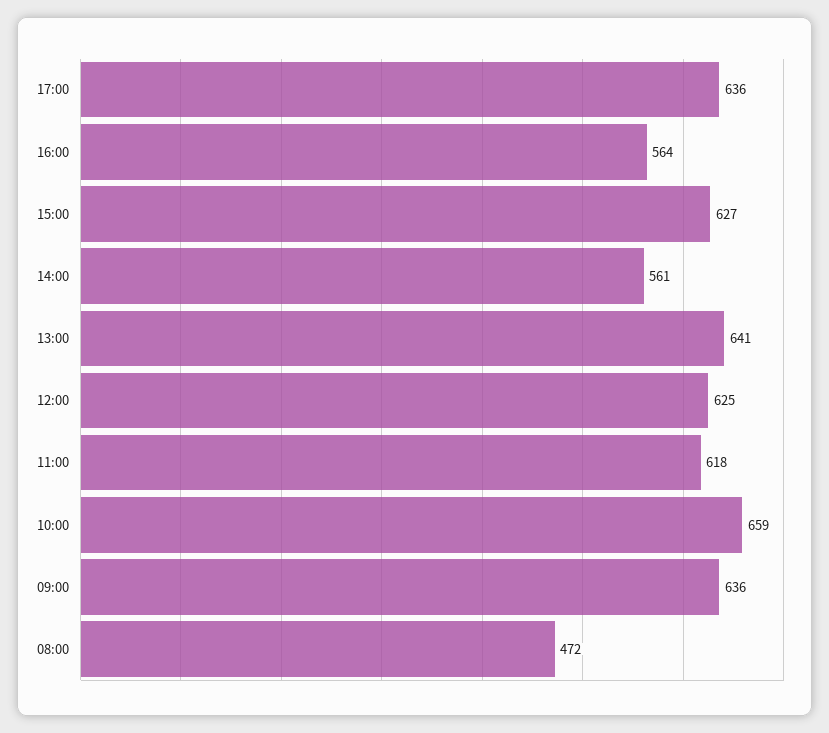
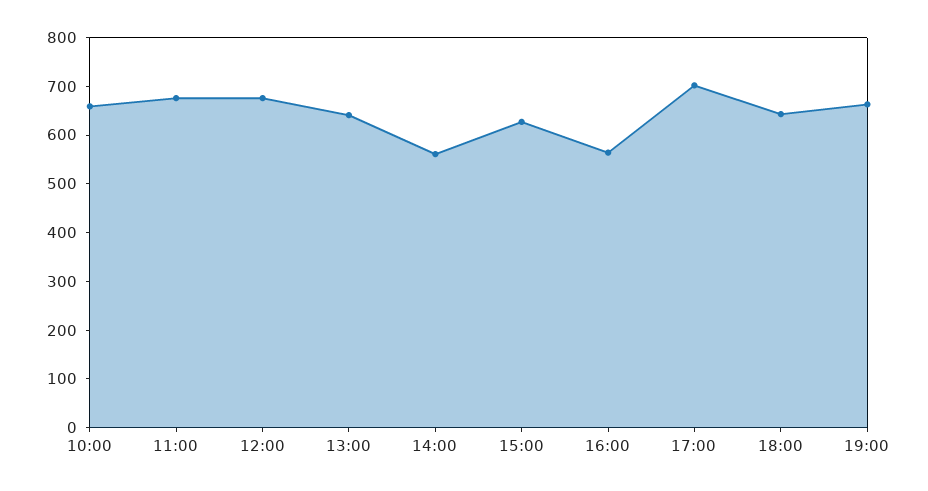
17:00: 636 -> 700
12:00: 625 -> 680
11:00: 618 -> 680
09:00: 636 -> none
08:00: 472 -> none
18:00: none -> 640
19:00: none -> 660

